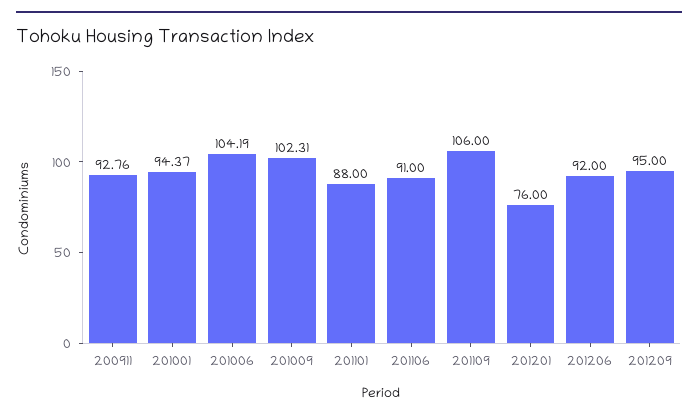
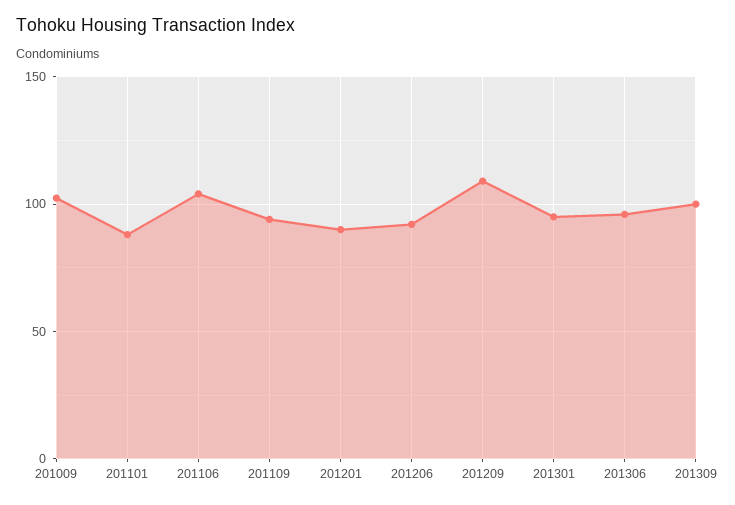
200911: 92.76 -> none
201001: 94.37 -> none
201006: 104.19 -> none
201106: 91 -> 105
201109: 106 -> 95
201201: 76 -> 90
201209: 95 -> 110
201301: none -> 95
201306: none -> 95
201309: none -> 100

